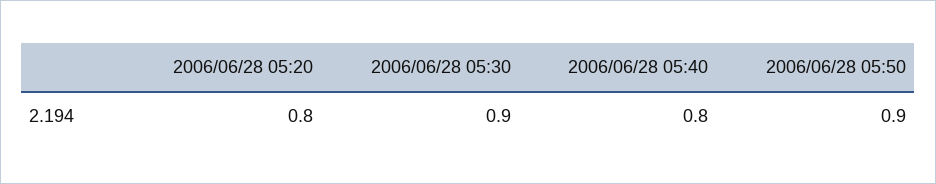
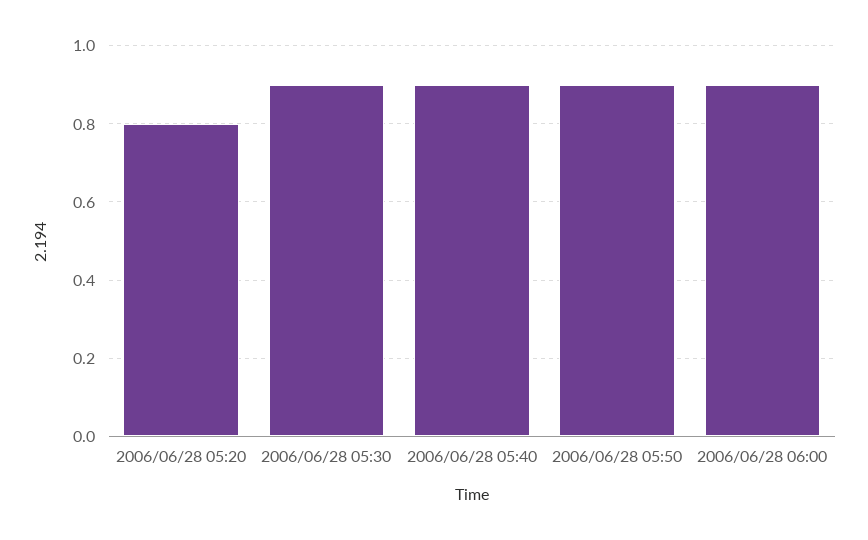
2006/06/28 05:40: 0.8 -> 0.9
2006/06/28 06:00: none -> 0.9

